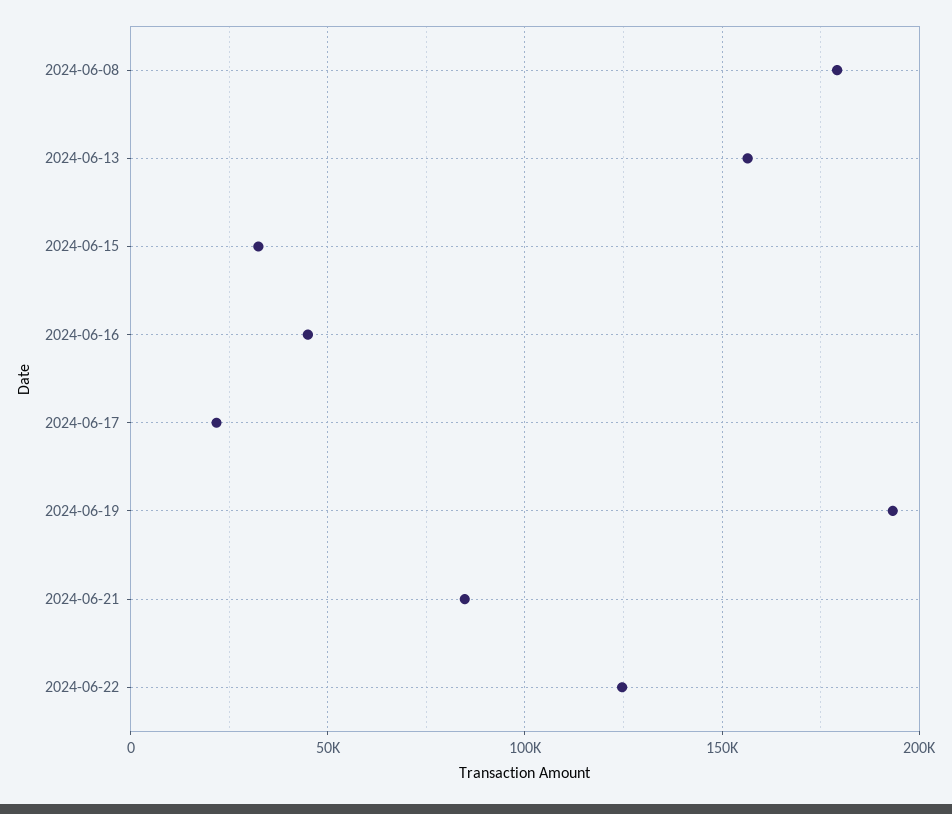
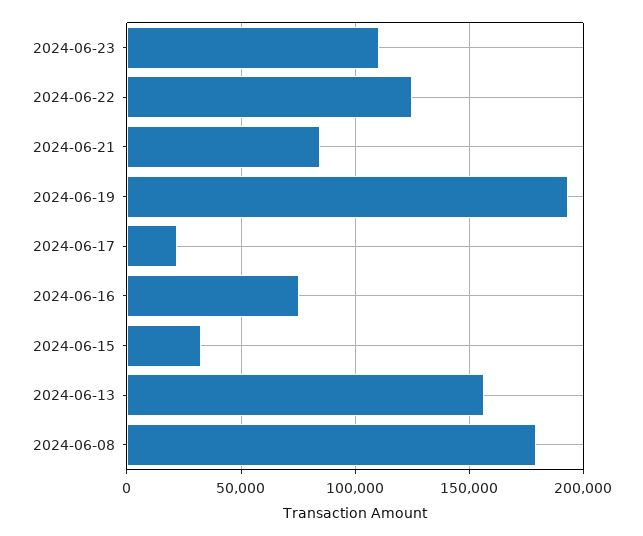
2024-06-16: 45000 -> 75000
2024-06-23: none -> 110000

